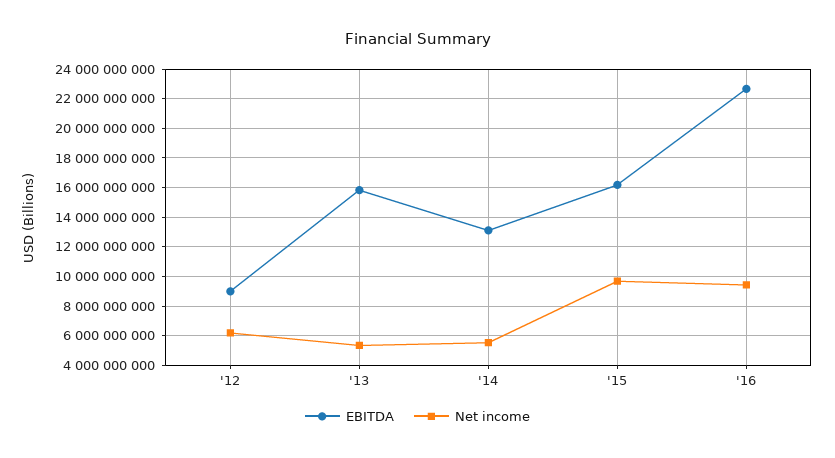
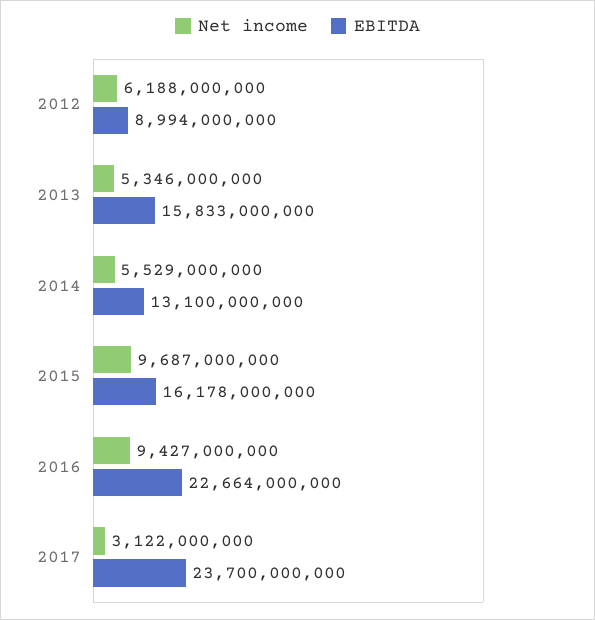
Net income, 2017: none -> 3122000000
EBITDA, 2017: none -> 23700000000

